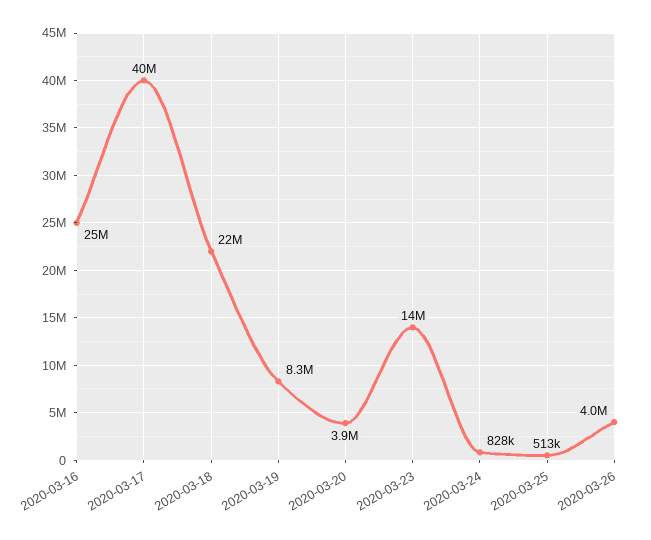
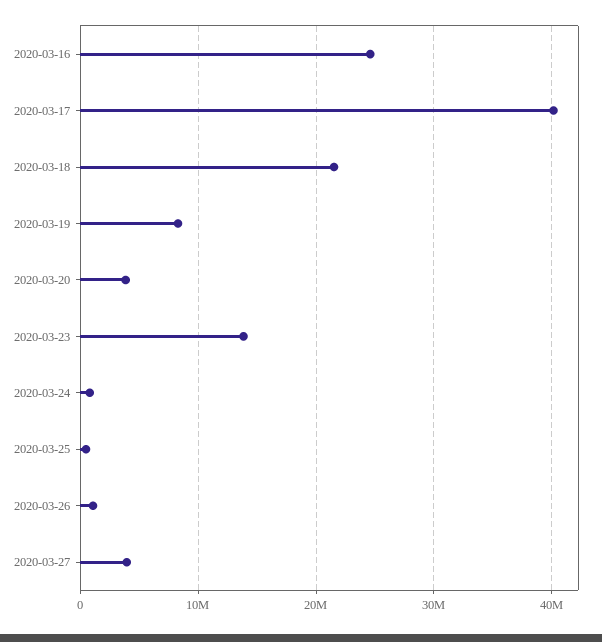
2020-03-26: 4000000 -> 1000000
2020-03-27: none -> 4000000

